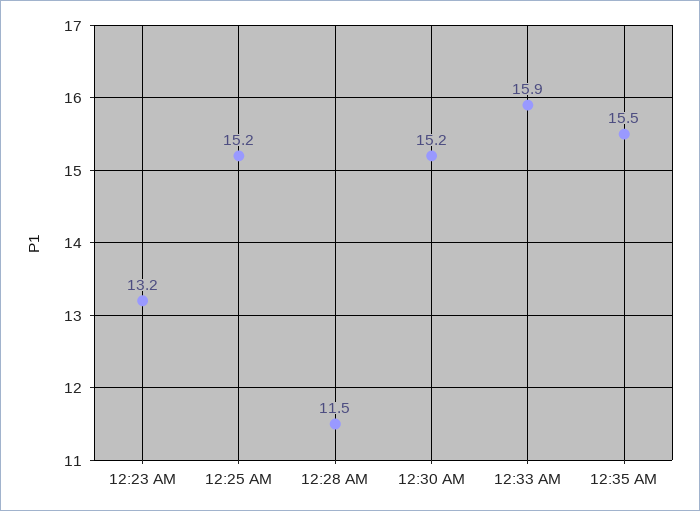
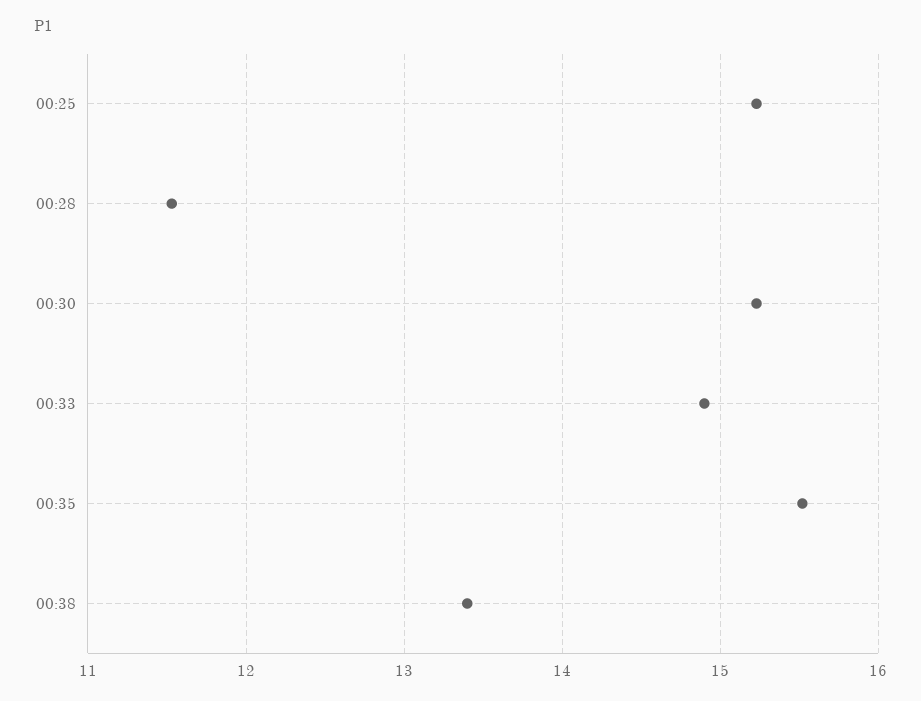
12:23 AM: 13.2 -> none
12:33 AM: 15.9 -> 14.9
00:38: none -> 13.4

